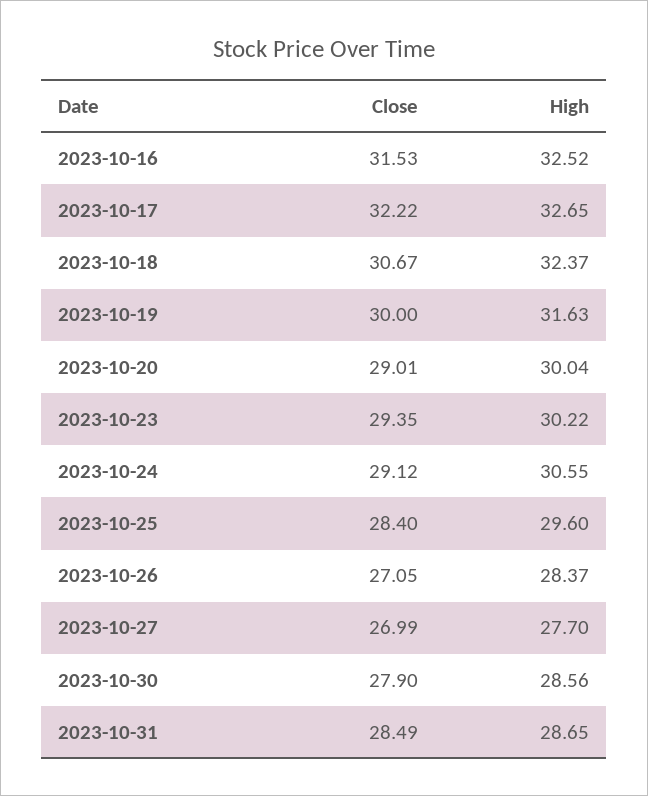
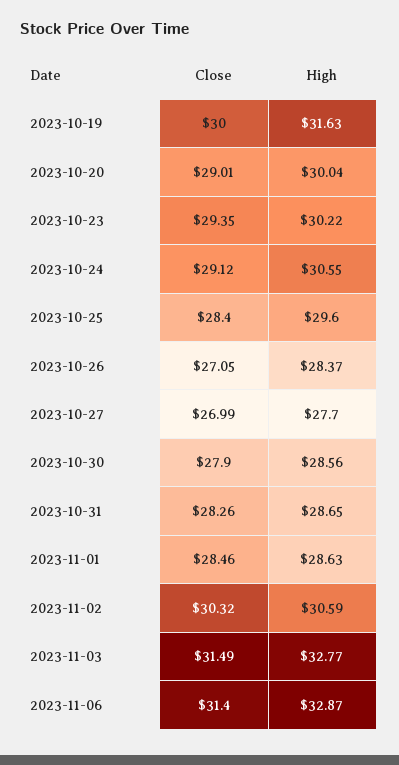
Close, 2023-10-16: 31.53 -> none
High, 2023-10-16: 32.52 -> none
Close, 2023-10-17: 32.22 -> none
High, 2023-10-17: 32.65 -> none
Close, 2023-10-18: 30.67 -> none
High, 2023-10-18: 32.37 -> none
Close, 2023-10-31: 28.49 -> 28.26
Close, 2023-11-01: none -> 28.46
High, 2023-11-01: none -> 28.63
Close, 2023-11-02: none -> 30.32
High, 2023-11-02: none -> 30.59
Close, 2023-11-03: none -> 31.49
High, 2023-11-03: none -> 32.77
Close, 2023-11-06: none -> 31.4
High, 2023-11-06: none -> 32.87

